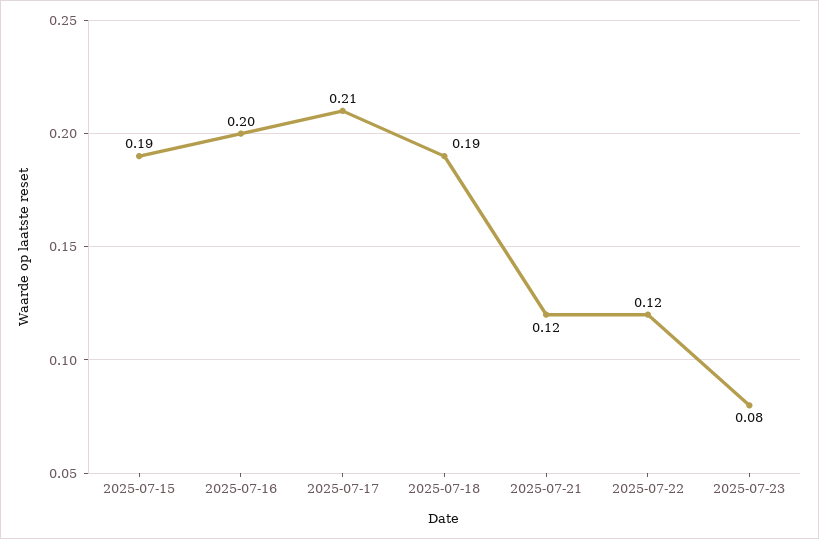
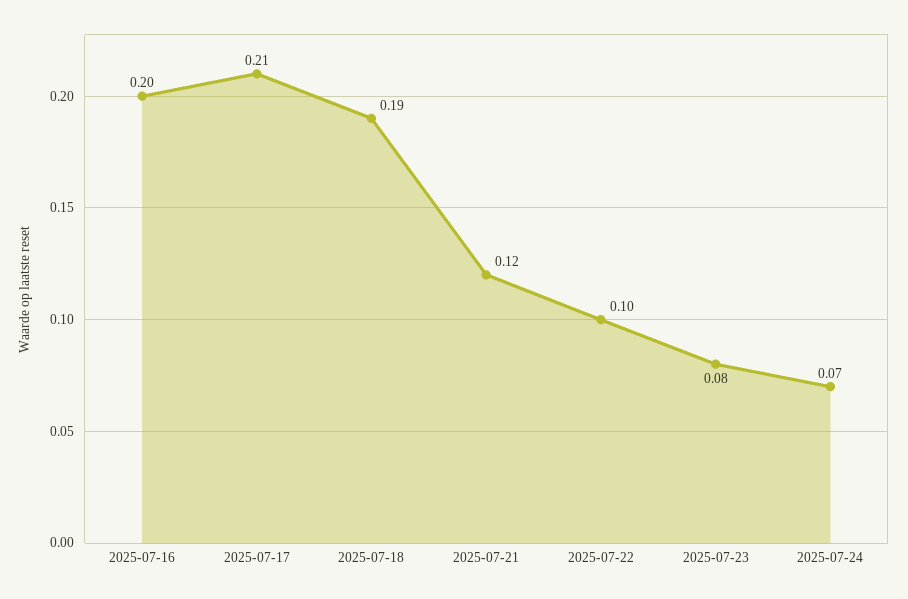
2025-07-15: 0.19 -> none
2025-07-22: 0.12 -> 0.1
2025-07-24: none -> 0.07

